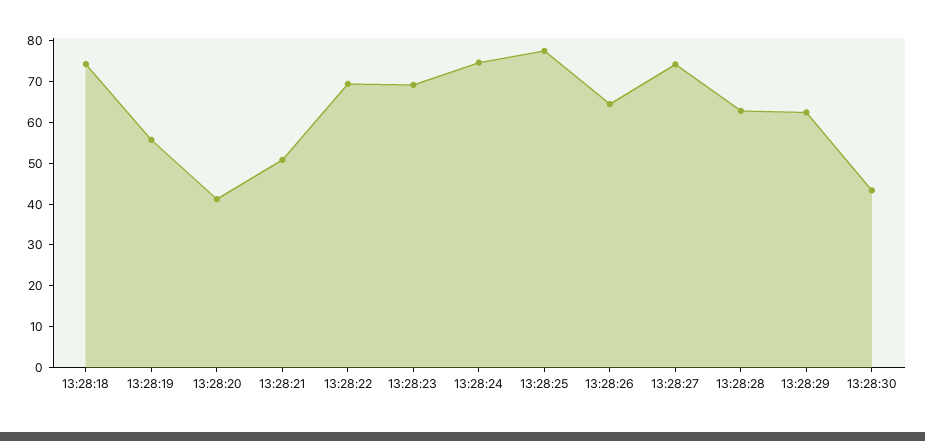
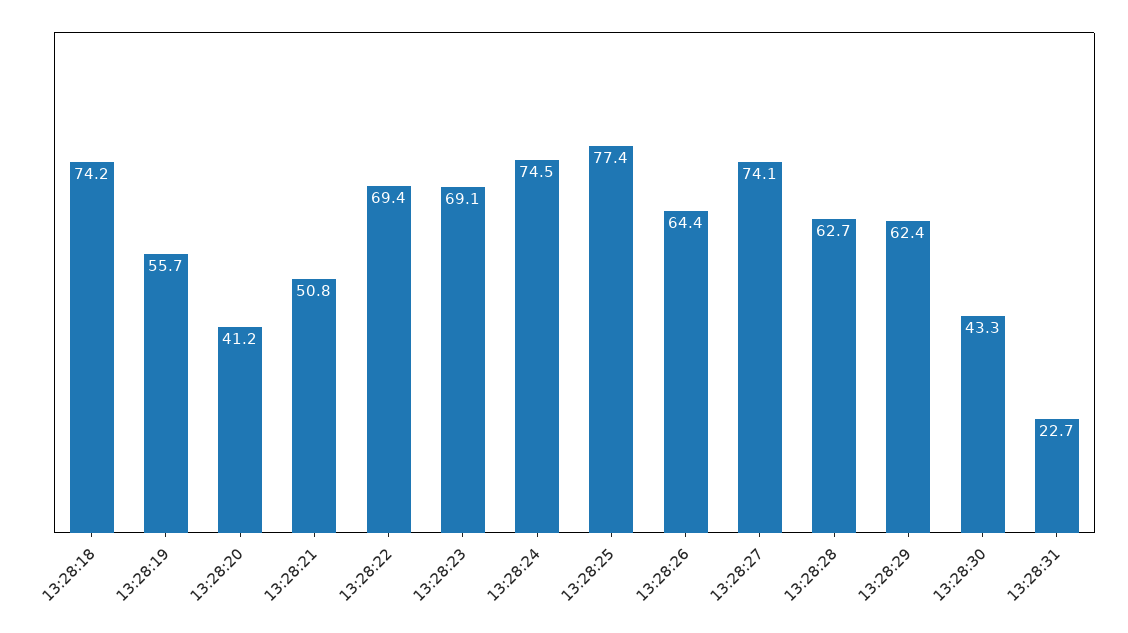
13:28:31: none -> 22.7

